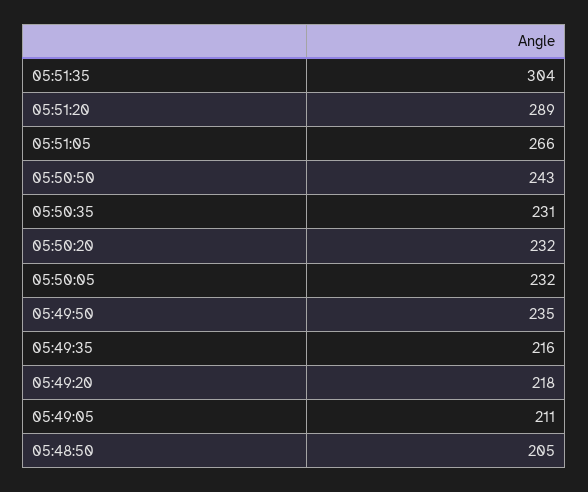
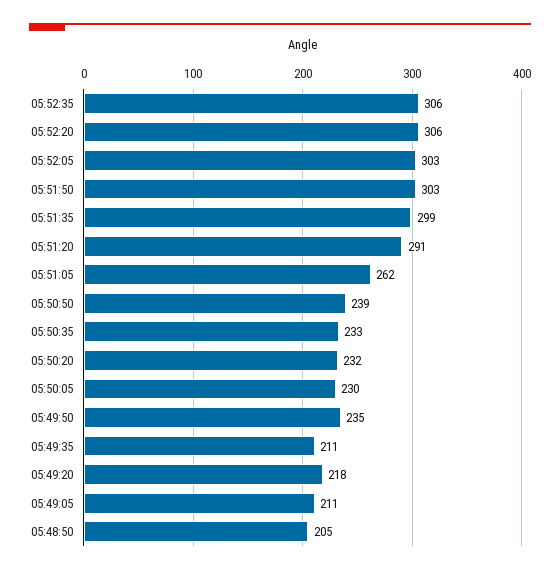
05:51:35: 304 -> 299
05:51:20: 289 -> 291
05:51:05: 266 -> 262
05:50:50: 243 -> 239
05:50:35: 231 -> 233
05:50:05: 232 -> 230
05:49:35: 216 -> 211
05:52:35: none -> 306
05:52:20: none -> 306
05:52:05: none -> 303
05:51:50: none -> 303

